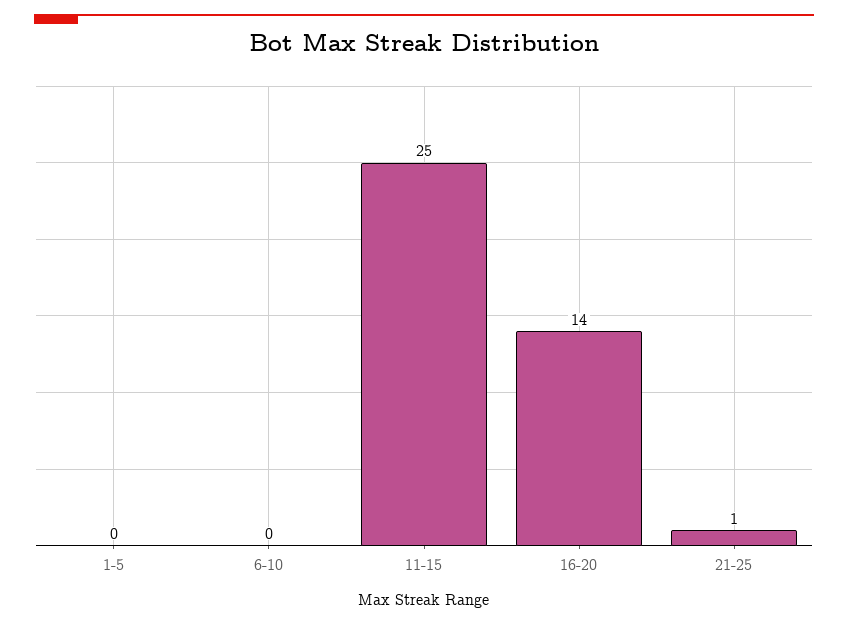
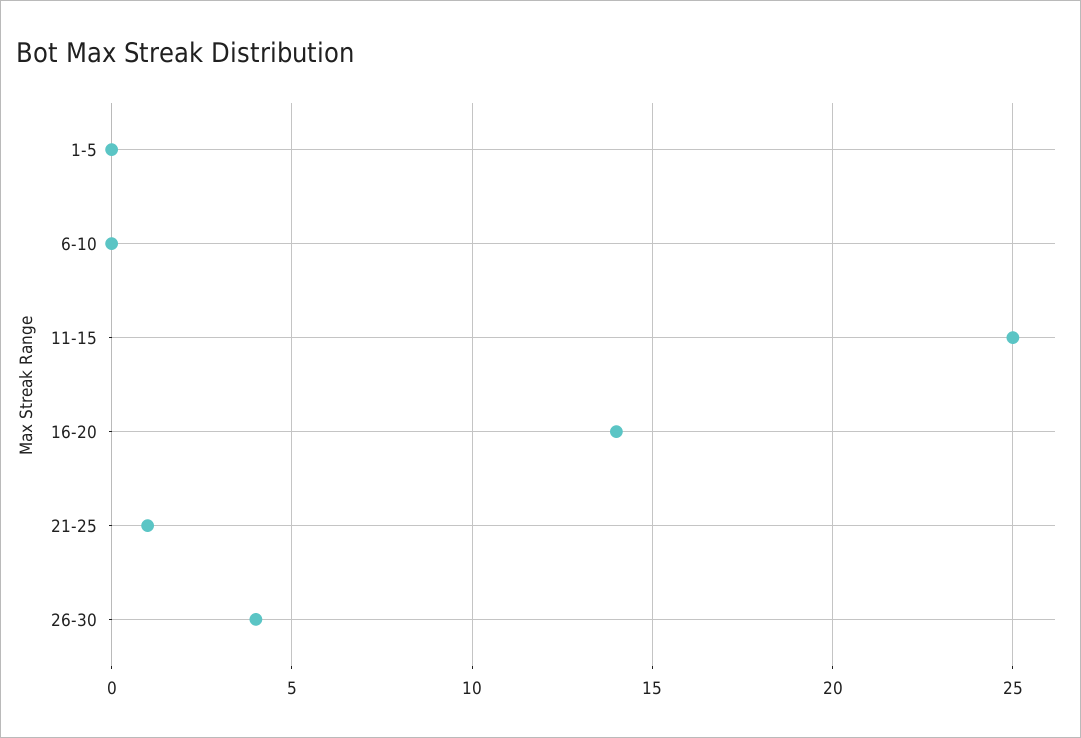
26-30: none -> 4

